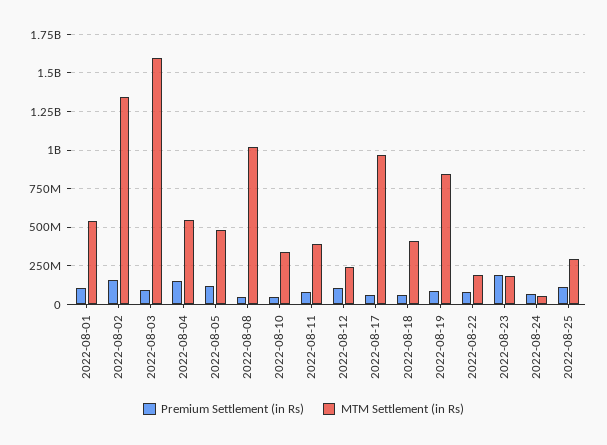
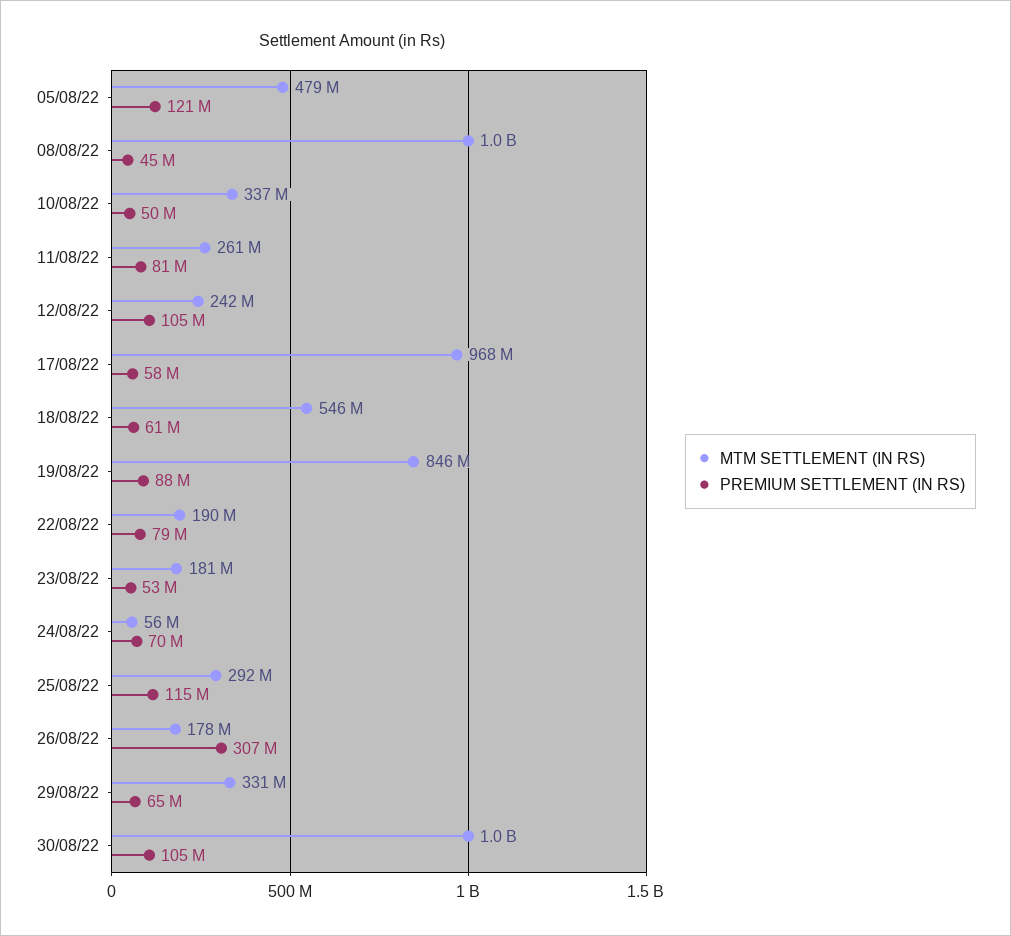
Premium Settlement (in Rs), 2022-08-01: 100000000 -> none
MTM Settlement (in Rs), 2022-08-01: 550000000 -> none
Premium Settlement (in Rs), 2022-08-02: 150000000 -> none
MTM Settlement (in Rs), 2022-08-02: 1350000000 -> none
Premium Settlement (in Rs), 2022-08-03: 100000000 -> none
MTM Settlement (in Rs), 2022-08-03: 1600000000 -> none
Premium Settlement (in Rs), 2022-08-04: 150000000 -> none
MTM Settlement (in Rs), 2022-08-04: 550000000 -> none
MTM Settlement (in Rs), 2022-08-11: 400000000 -> 261000000
MTM Settlement (in Rs), 2022-08-18: 400000000 -> 546000000
Premium Settlement (in Rs), 2022-08-23: 200000000 -> 53000000
MTM Settlement (in Rs), 26/08/22: none -> 178000000
Premium Settlement (in Rs), 26/08/22: none -> 307000000
MTM Settlement (in Rs), 29/08/22: none -> 331000000
Premium Settlement (in Rs), 29/08/22: none -> 65000000
MTM Settlement (in Rs), 30/08/22: none -> 1000000000
Premium Settlement (in Rs), 30/08/22: none -> 105000000

